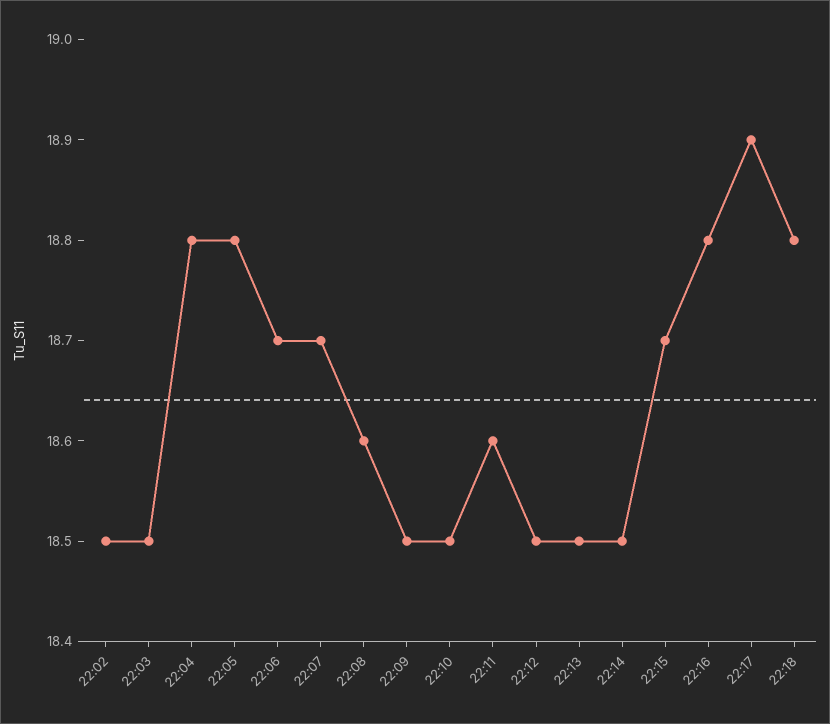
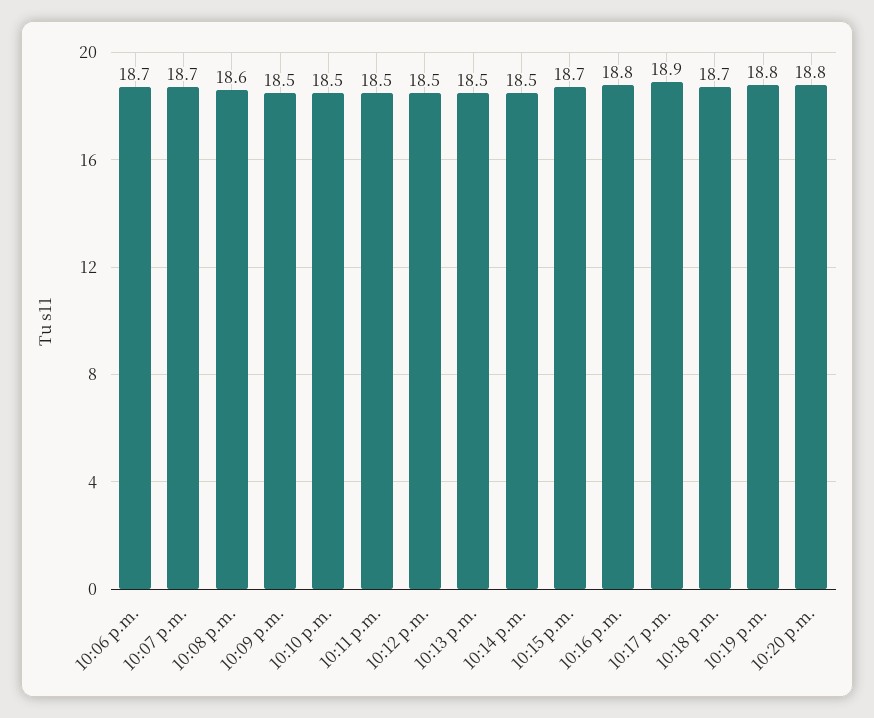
22:02: 18.5 -> none
22:03: 18.5 -> none
22:04: 18.8 -> none
22:05: 18.8 -> none
22:11: 18.6 -> 18.5
22:18: 18.8 -> 18.7
10:19 p.m.: none -> 18.8
10:20 p.m.: none -> 18.8

